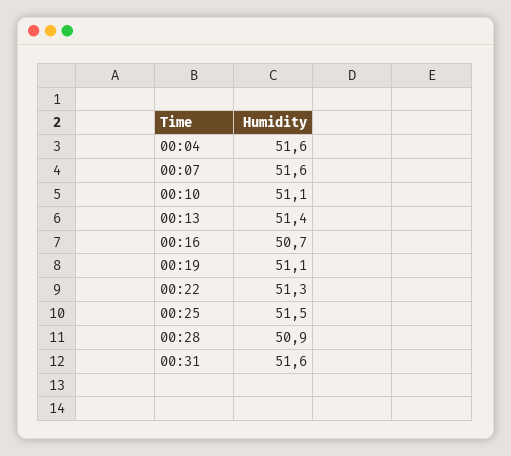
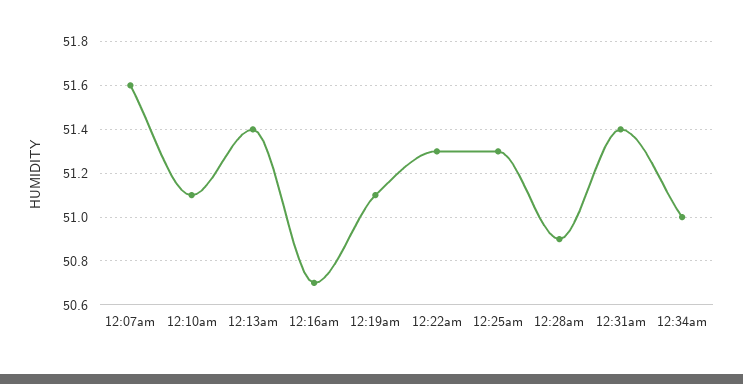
00:04: 51.6 -> none
00:25: 51.5 -> 51.3
00:31: 51.6 -> 51.4
12:34am: none -> 51

